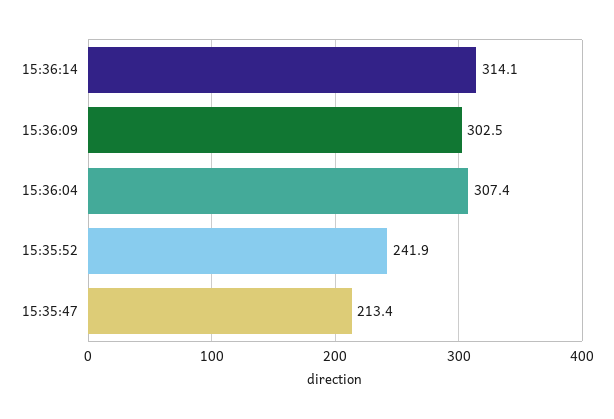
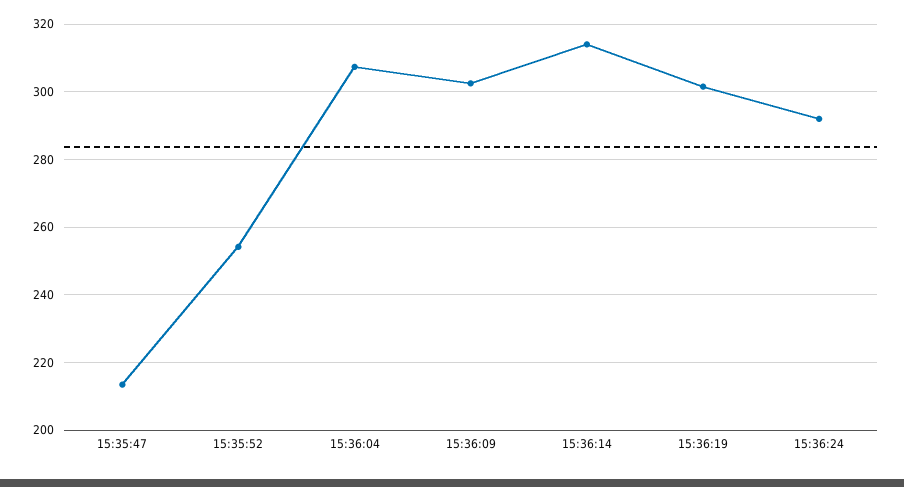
15:35:52: 241.9 -> 254
15:36:19: none -> 302
15:36:24: none -> 292

